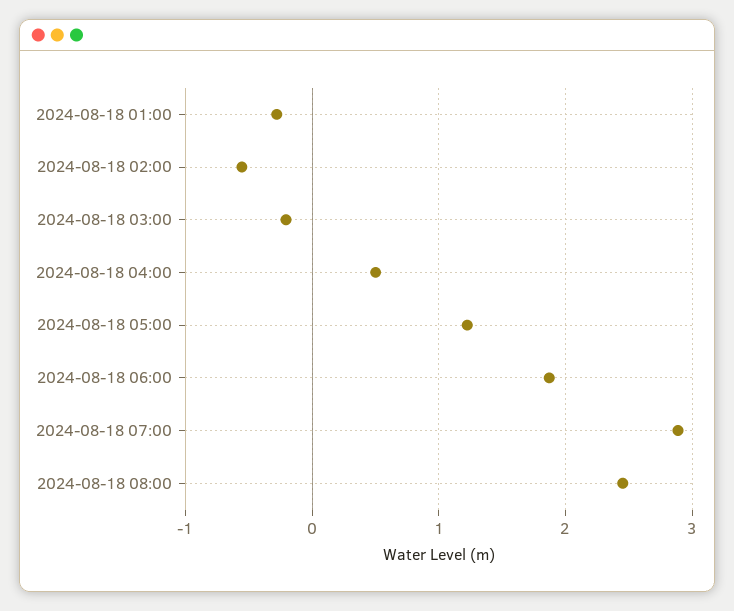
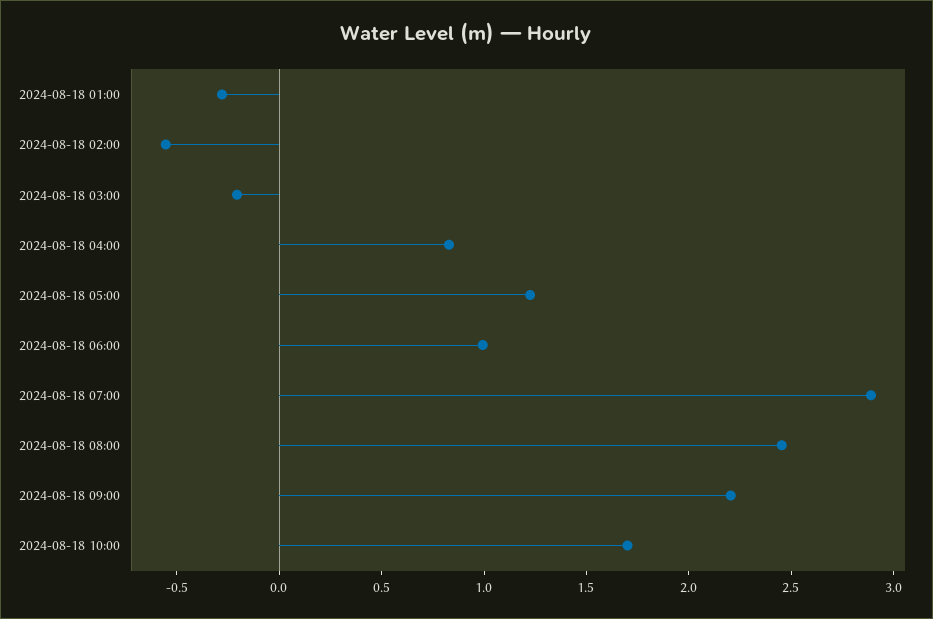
2024-08-18 04:00: 0.5 -> 0.8
2024-08-18 06:00: 1.9 -> 1
2024-08-18 09:00: none -> 2.2
2024-08-18 10:00: none -> 1.7

